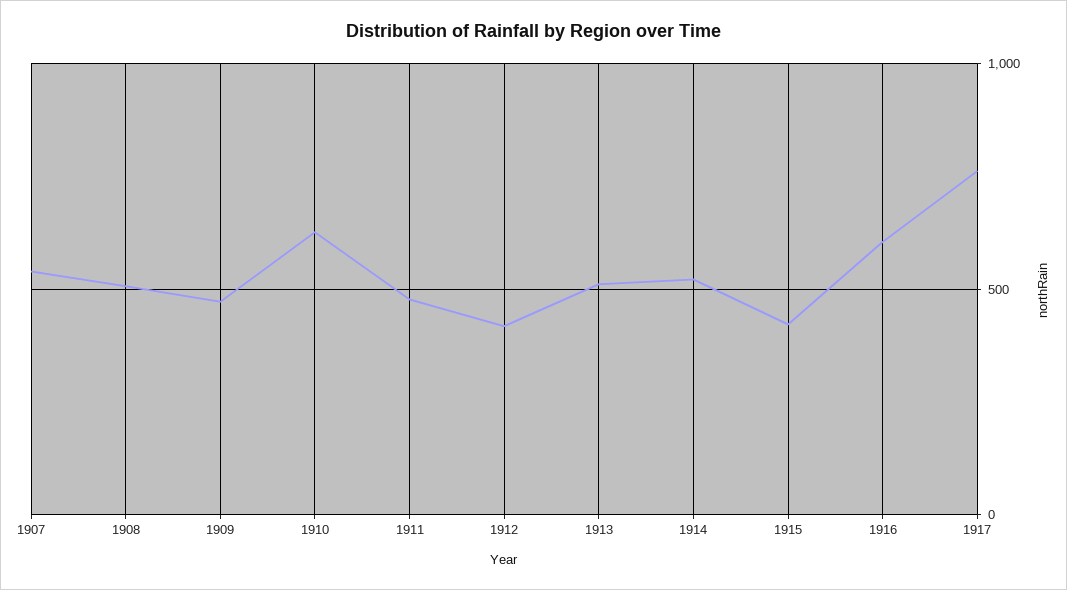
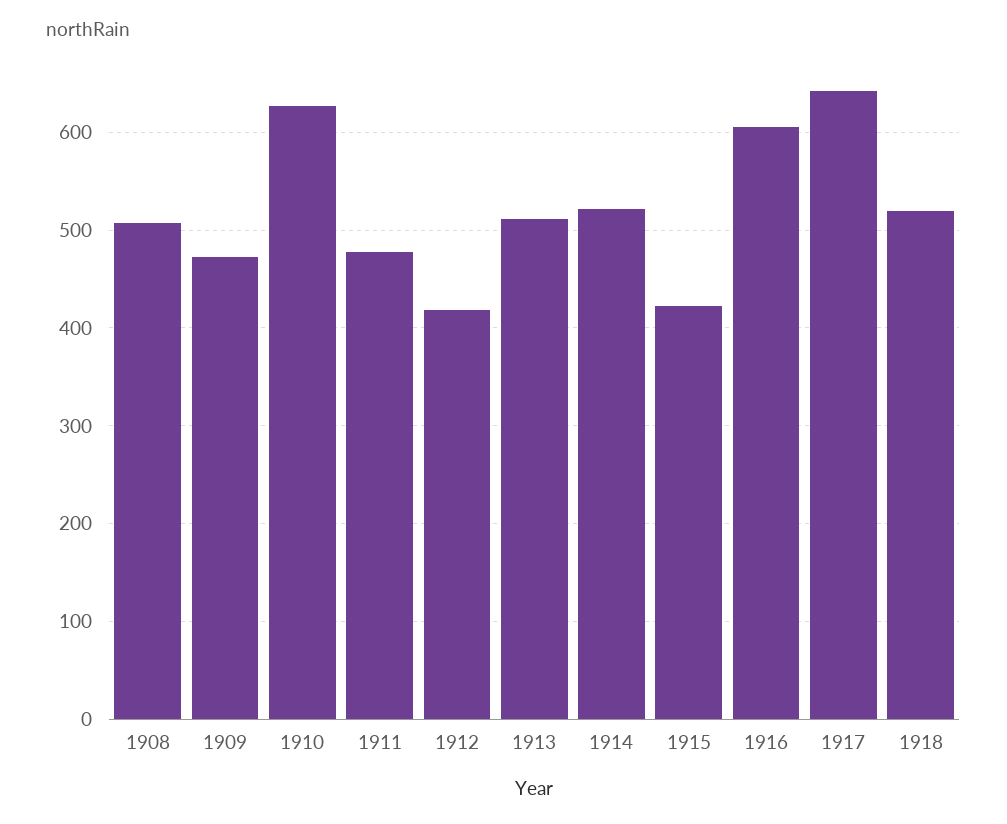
1907: 550 -> none
1917: 750 -> 640
1918: none -> 520

